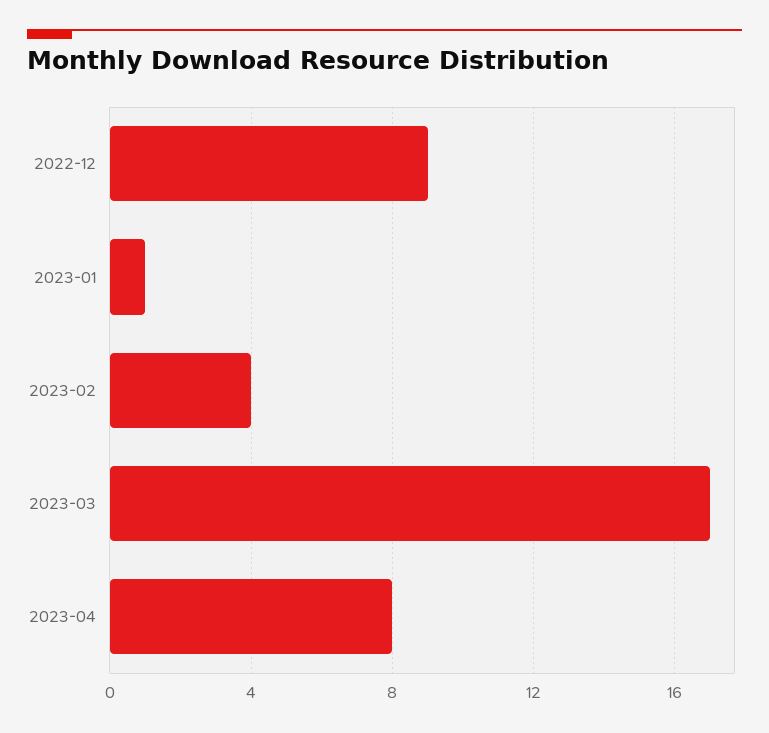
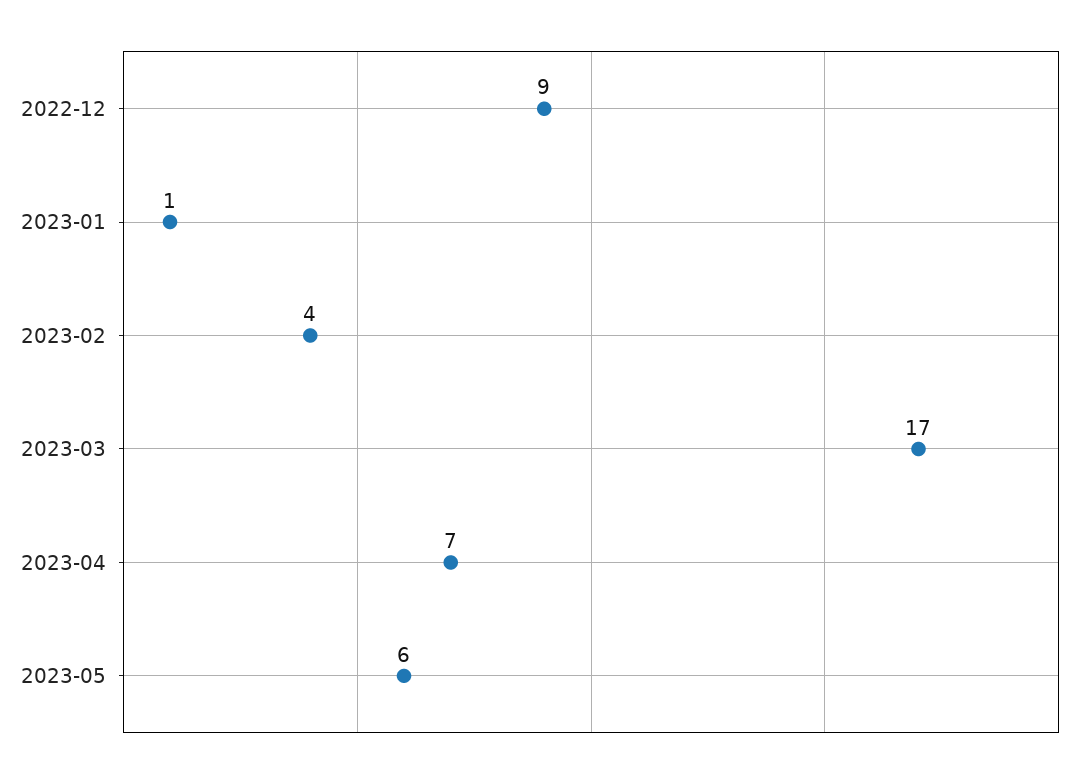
2023-04: 8 -> 7
2023-05: none -> 6

